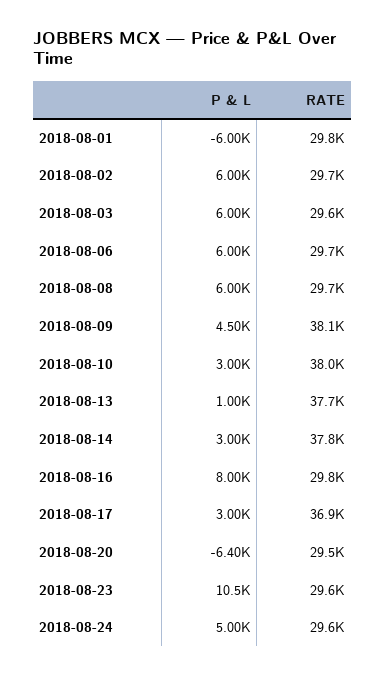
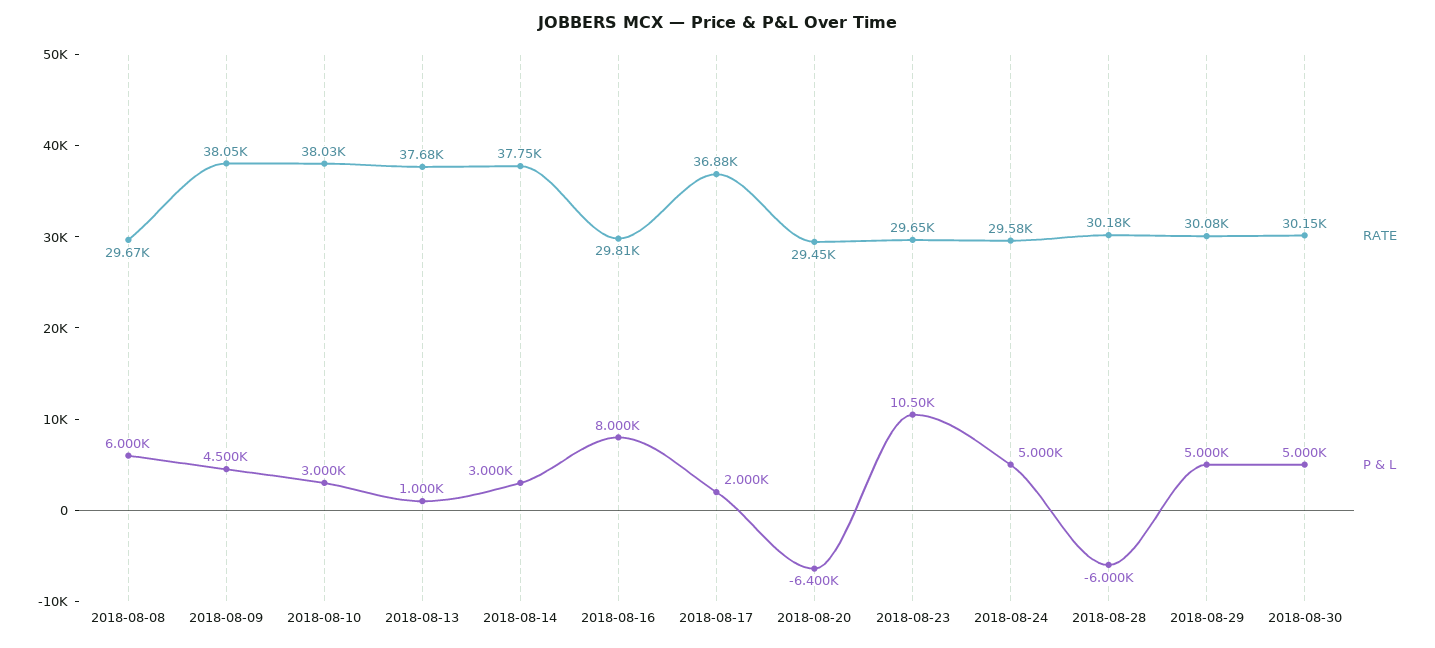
P & L, 2018-08-01: -6000 -> none
RATE, 2018-08-01: 29800 -> none
P & L, 2018-08-02: 6000 -> none
RATE, 2018-08-02: 29700 -> none
P & L, 2018-08-03: 6000 -> none
RATE, 2018-08-03: 29600 -> none
P & L, 2018-08-06: 6000 -> none
RATE, 2018-08-06: 29700 -> none
P & L, 2018-08-17: 3000 -> 2000
RATE, 2018-08-28: none -> 30180
P & L, 2018-08-28: none -> -6000
RATE, 2018-08-29: none -> 30080
P & L, 2018-08-29: none -> 5000
RATE, 2018-08-30: none -> 30150
P & L, 2018-08-30: none -> 5000

